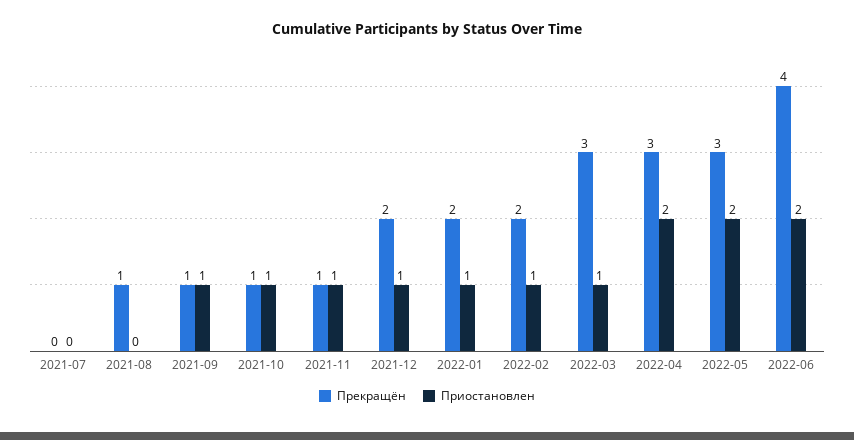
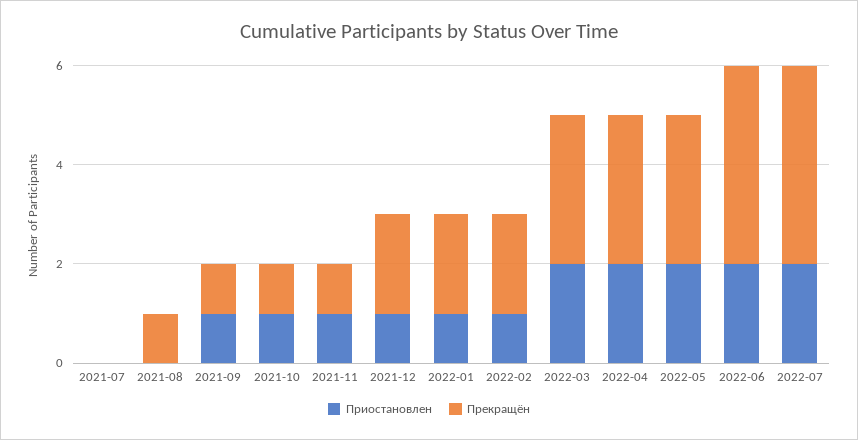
Приостановлен, 2022-03: 1 -> 2
Приостановлен, 2022-07: none -> 2
Прекращён, 2022-07: none -> 4

